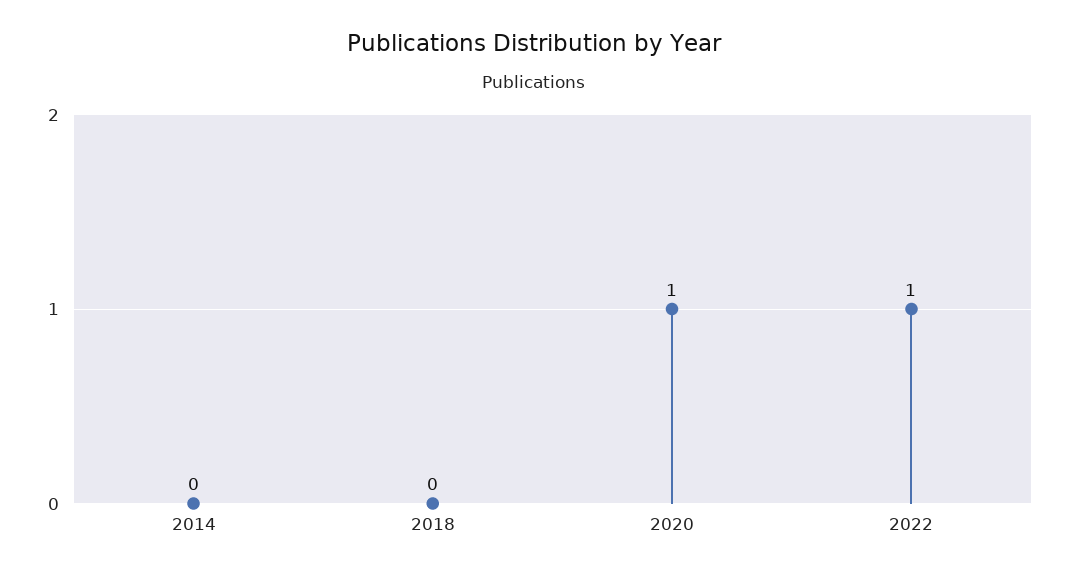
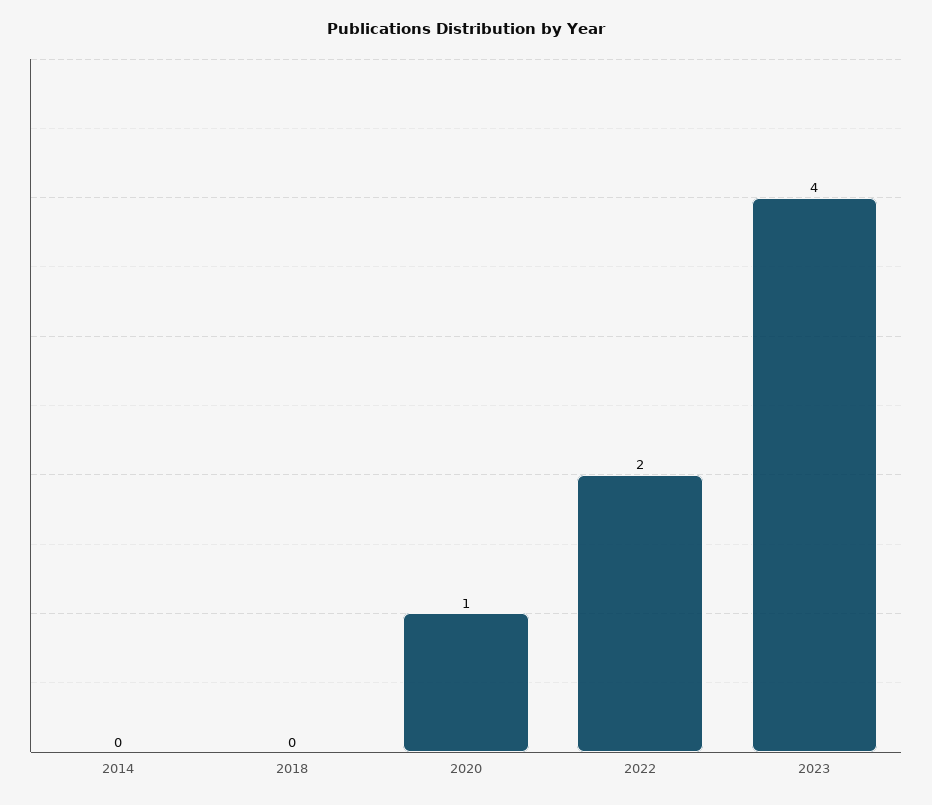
2022: 1 -> 2
2023: none -> 4

